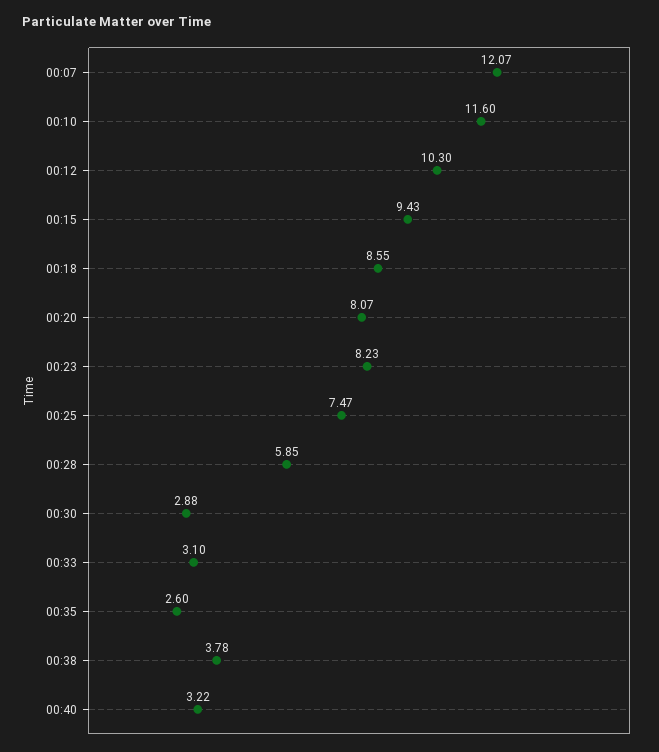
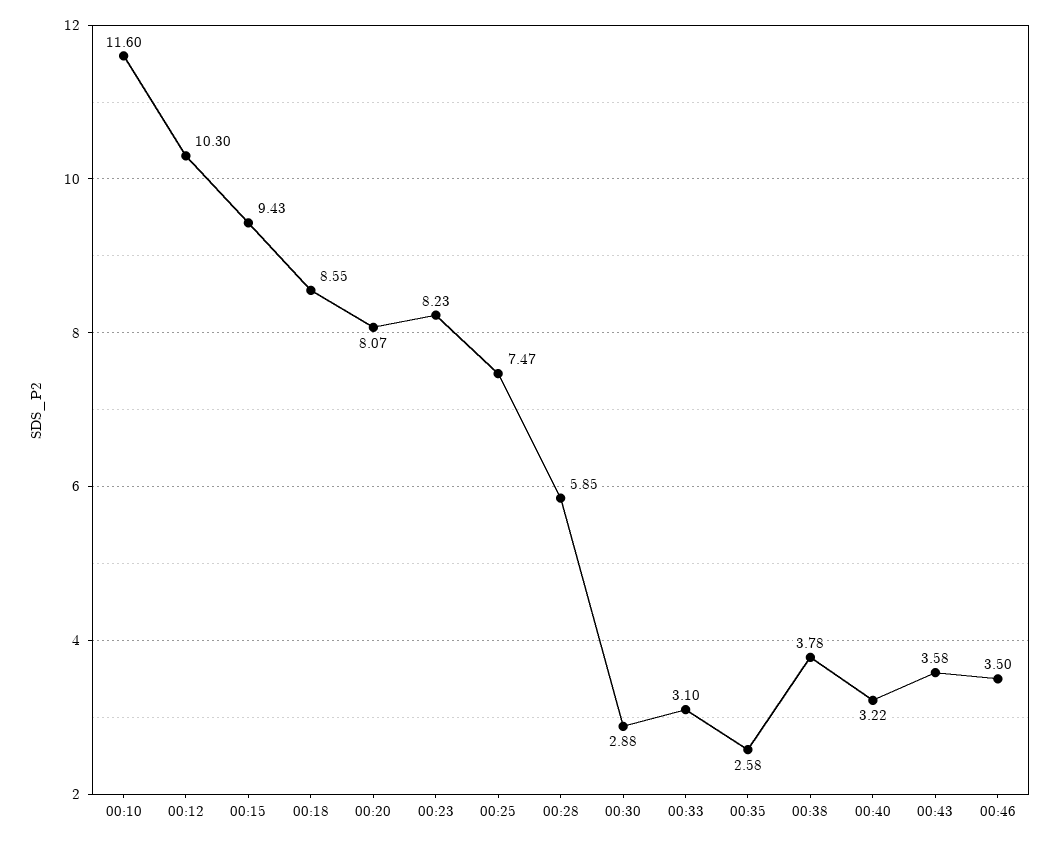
00:07: 12.07 -> none
00:35: 2.6 -> 2.58
00:43: none -> 3.58
00:46: none -> 3.5

